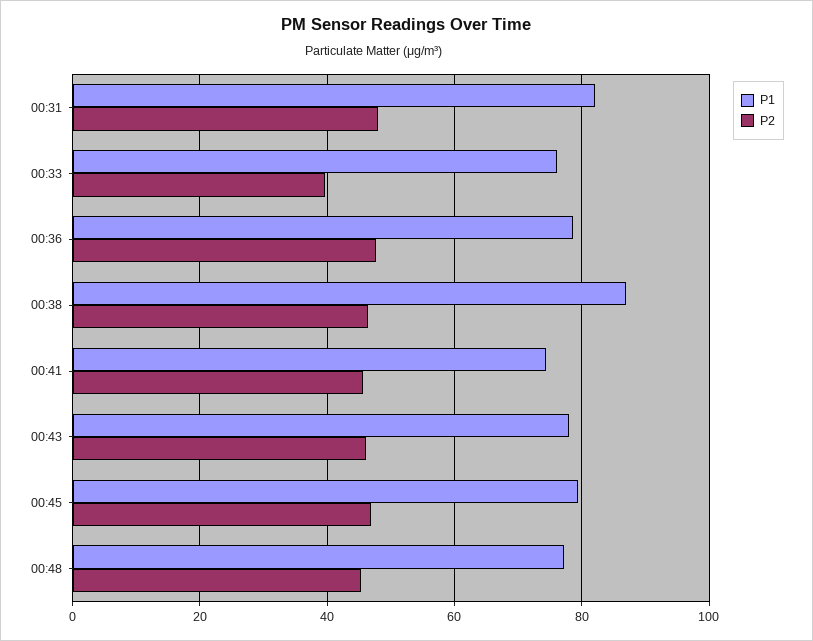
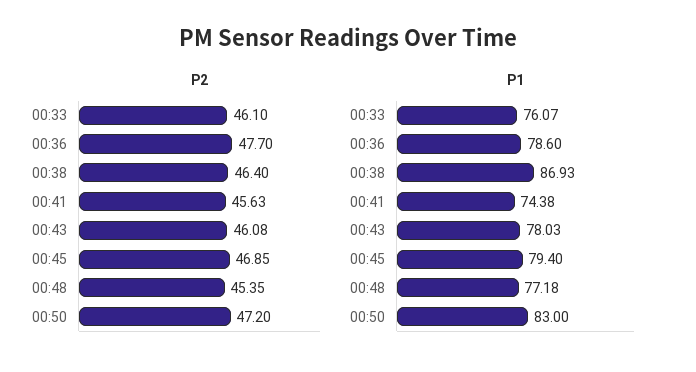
P1, 00:31: 82 -> none
P2, 00:31: 48 -> none
P2, 00:33: 40 -> 46.1
P2, 00:50: none -> 47.2
P1, 00:50: none -> 83

